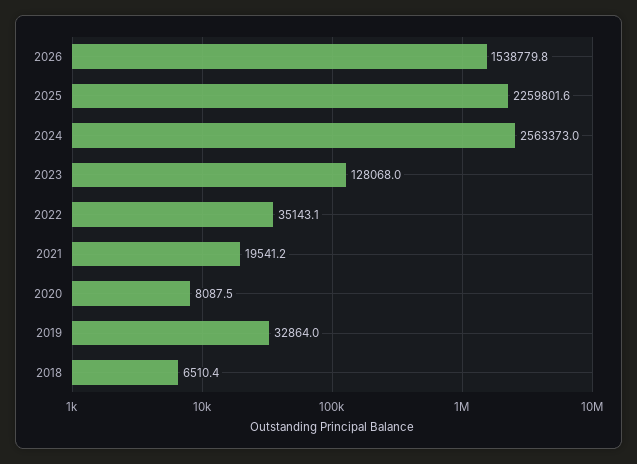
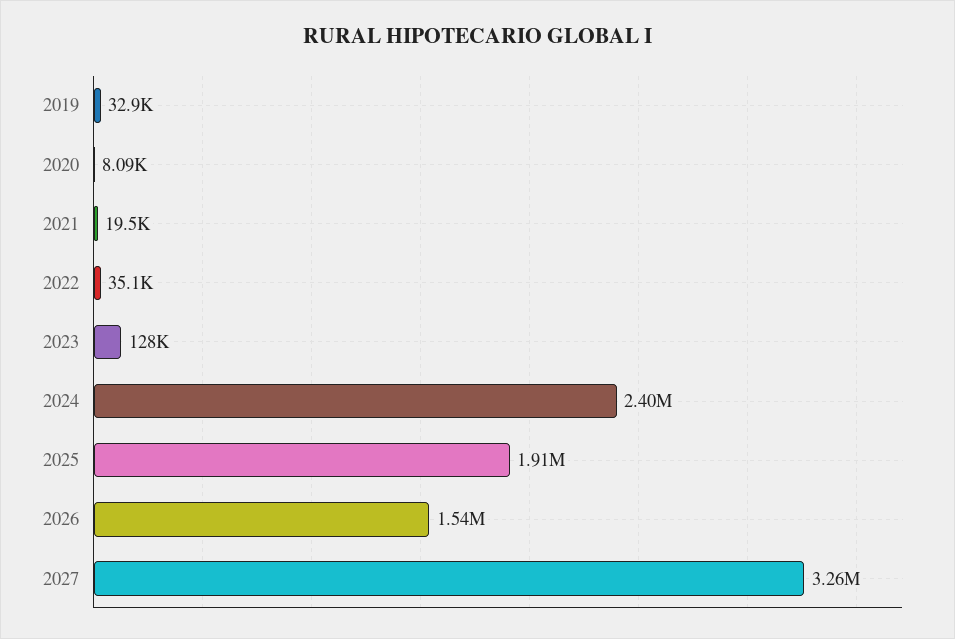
2025: 2259801.6 -> 1910000
2024: 2563373 -> 2400000
2018: 6510.4 -> none
2027: none -> 3260000

